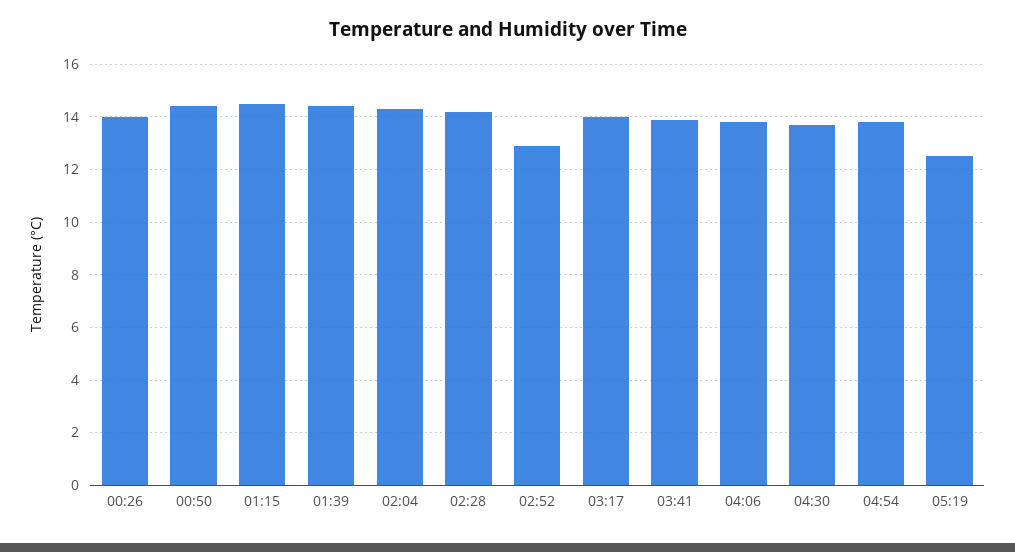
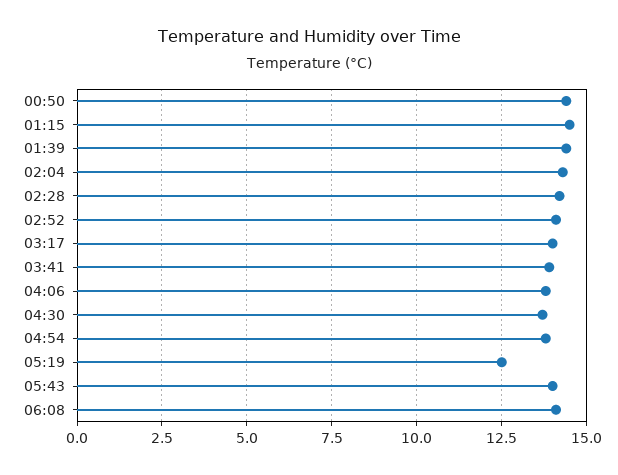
00:26: 14 -> none
02:52: 13 -> 14
05:43: none -> 14
06:08: none -> 14

